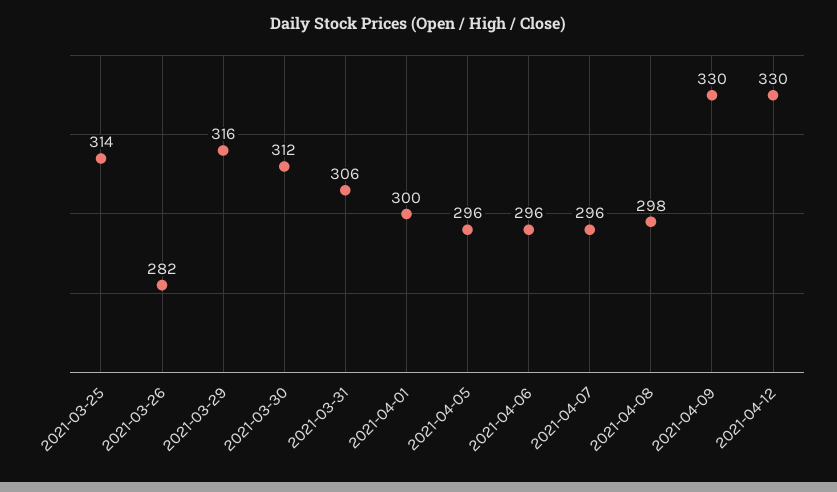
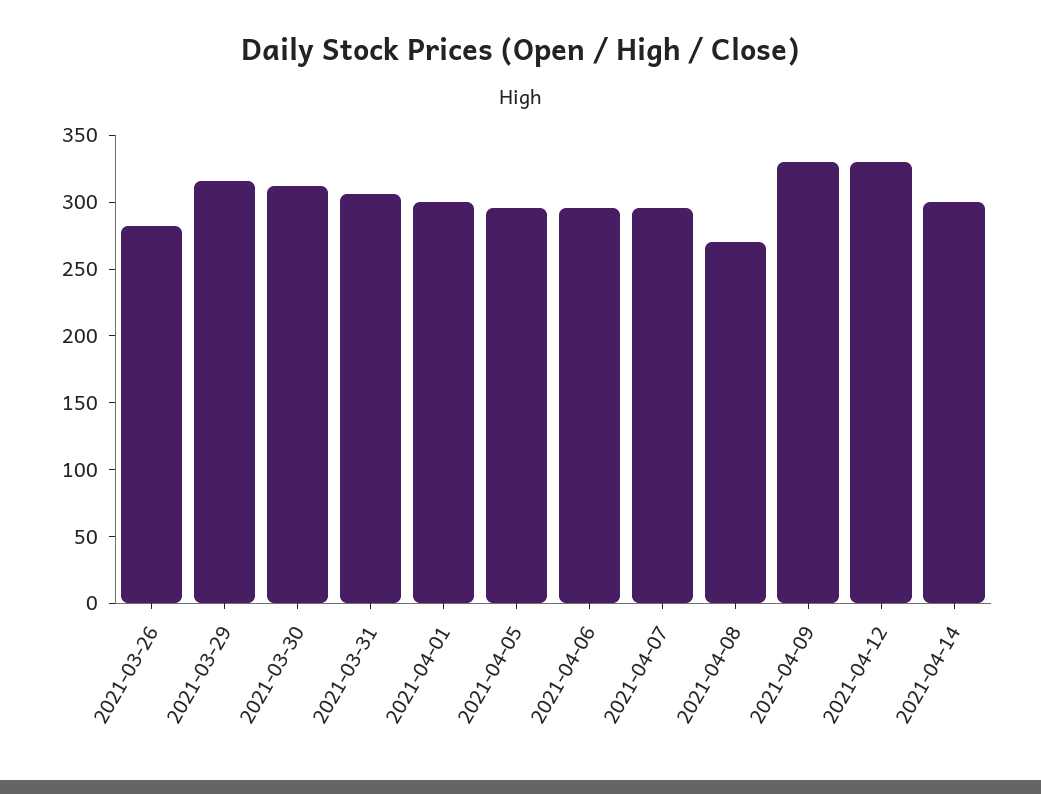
2021-03-25: 314 -> none
2021-04-08: 298 -> 270
2021-04-14: none -> 300

